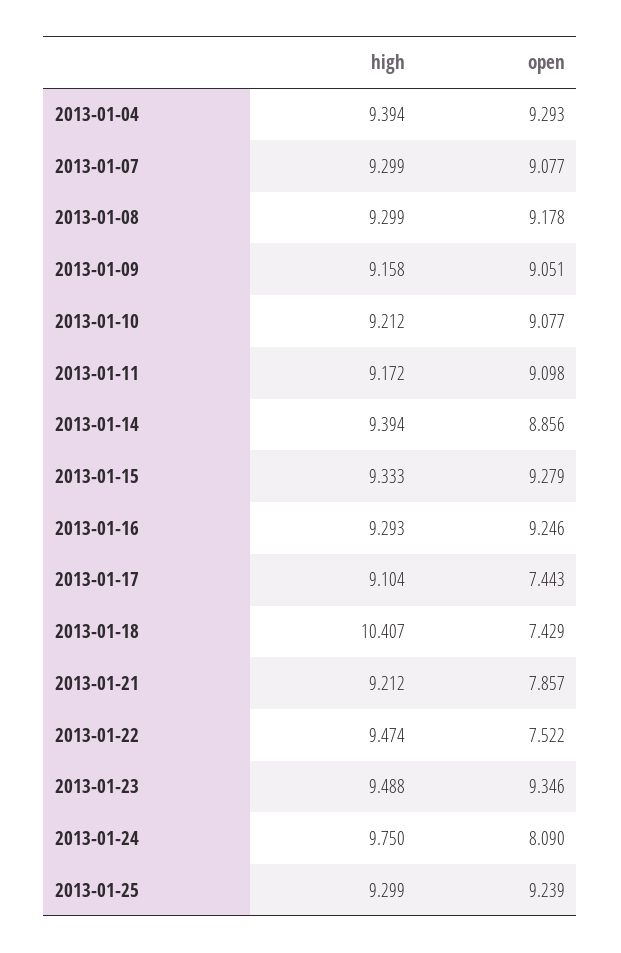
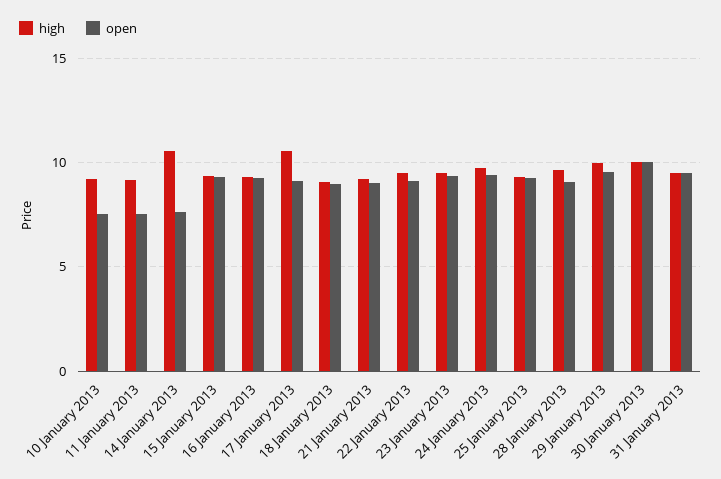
high, 2013-01-04: 9.394 -> none
open, 2013-01-04: 9.293 -> none
high, 2013-01-07: 9.299 -> none
open, 2013-01-07: 9.077 -> none
high, 2013-01-08: 9.299 -> none
open, 2013-01-08: 9.178 -> none
high, 2013-01-09: 9.158 -> none
open, 2013-01-09: 9.051 -> none
open, 2013-01-10: 9.077 -> 7.5
open, 2013-01-11: 9.098 -> 7.5
high, 2013-01-14: 9.394 -> 10.5
open, 2013-01-14: 8.856 -> 7.5
high, 2013-01-17: 9.104 -> 10.5
open, 2013-01-17: 7.443 -> 9
high, 2013-01-18: 10.407 -> 9
open, 2013-01-18: 7.429 -> 9
open, 2013-01-21: 7.857 -> 9
open, 2013-01-22: 7.522 -> 9
open, 2013-01-24: 8.09 -> 9.5
high, 28 January 2013: none -> 9.5
open, 28 January 2013: none -> 9
high, 29 January 2013: none -> 10
open, 29 January 2013: none -> 9.5
high, 30 January 2013: none -> 10
open, 30 January 2013: none -> 10
high, 31 January 2013: none -> 9.5
open, 31 January 2013: none -> 9.5

